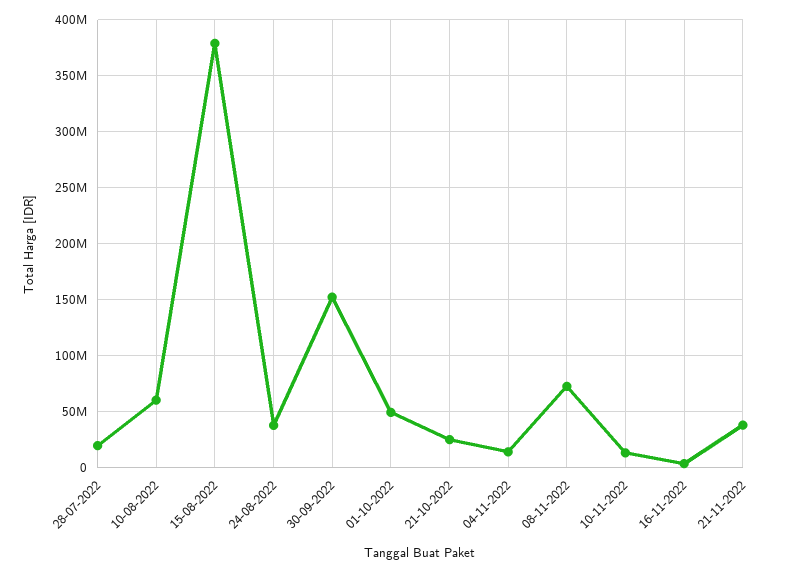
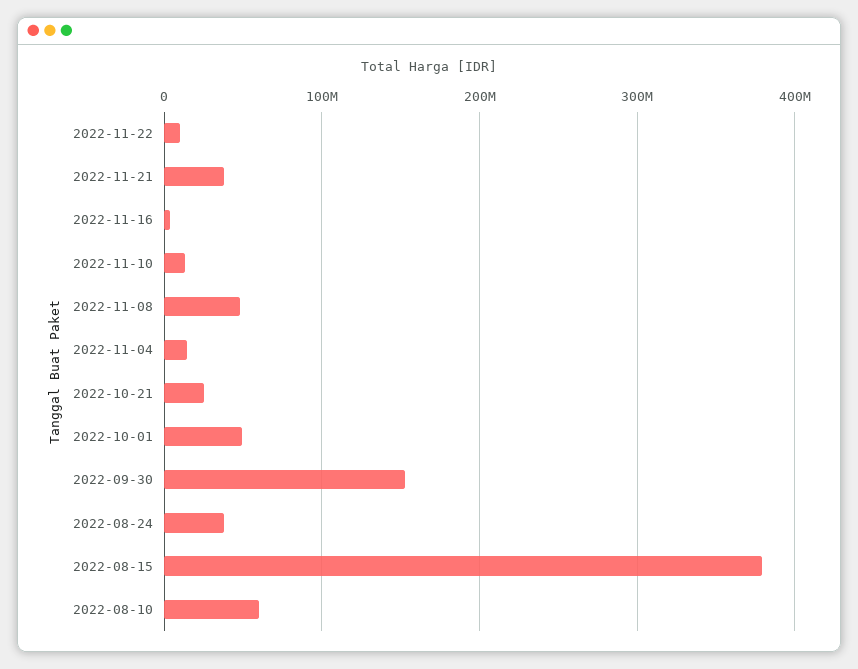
28-07-2022: 20000000 -> none
08-11-2022: 70000000 -> 50000000
2022-11-22: none -> 10000000

